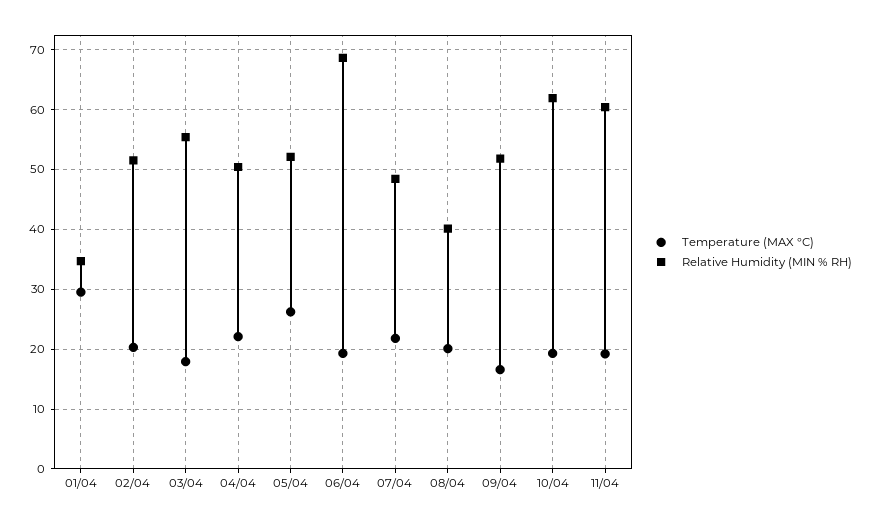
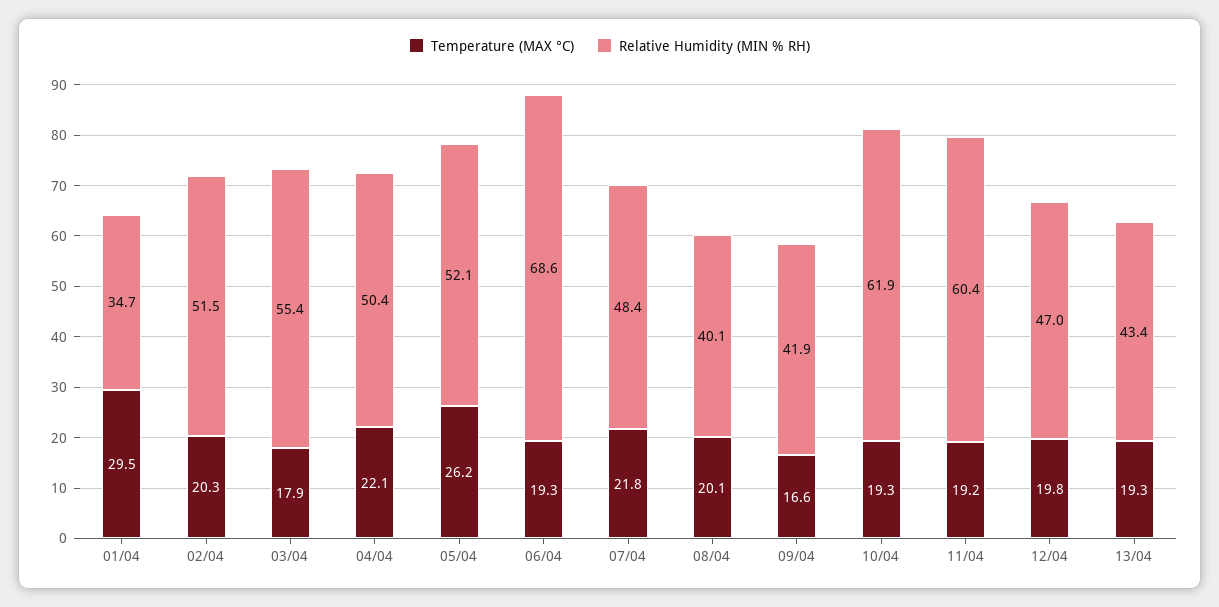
Relative Humidity (MIN % RH), 09/04: 52 -> 41.9
Temperature (MAX °C), 12/04: none -> 19.8
Relative Humidity (MIN % RH), 12/04: none -> 47
Temperature (MAX °C), 13/04: none -> 19.3
Relative Humidity (MIN % RH), 13/04: none -> 43.4

